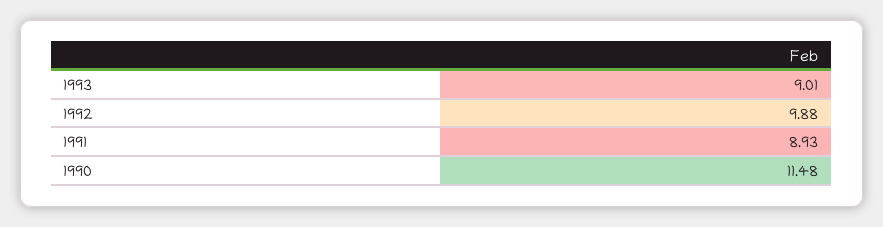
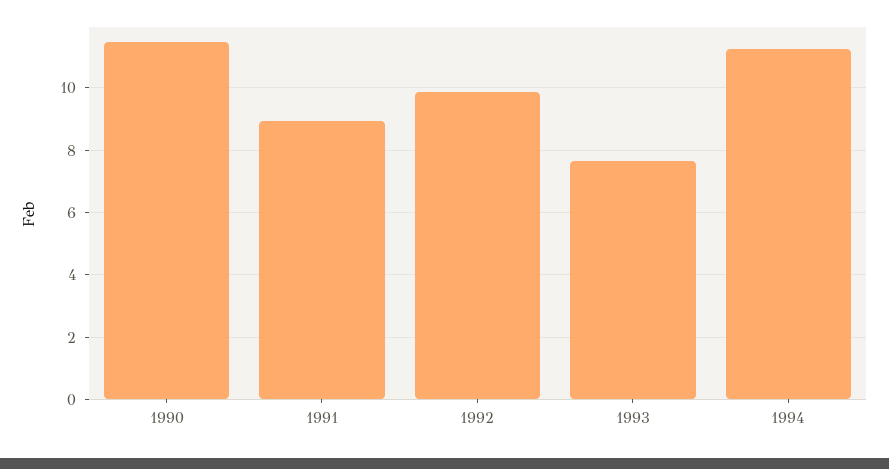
1993: 9.01 -> 7.6
1994: none -> 11.2

